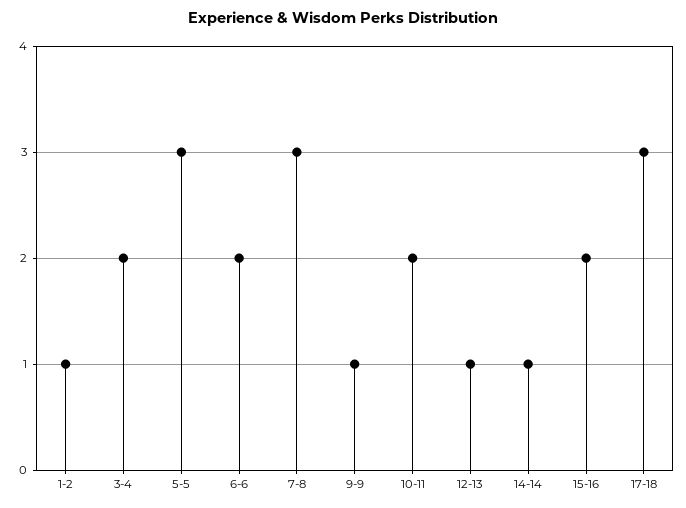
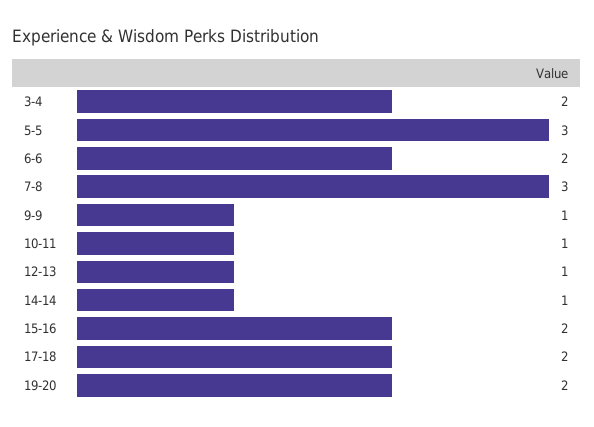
1-2: 1 -> none
10-11: 2 -> 1
17-18: 3 -> 2
19-20: none -> 2

